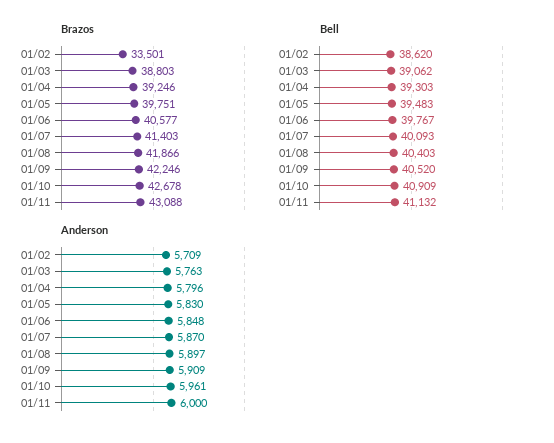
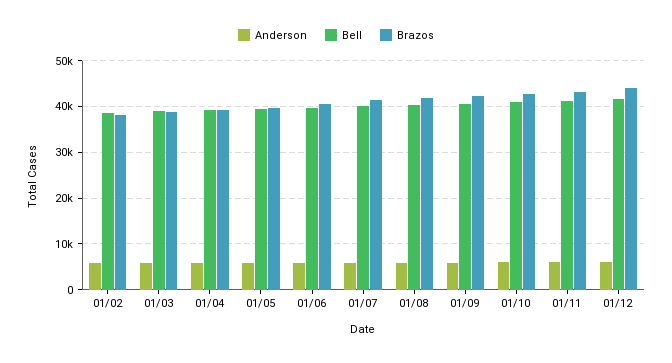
Brazos, 01/02: 33501 -> 38000
Anderson, 01/12: none -> 6000
Bell, 01/12: none -> 42000
Brazos, 01/12: none -> 44000

